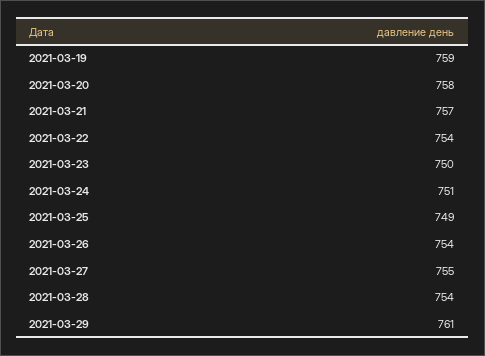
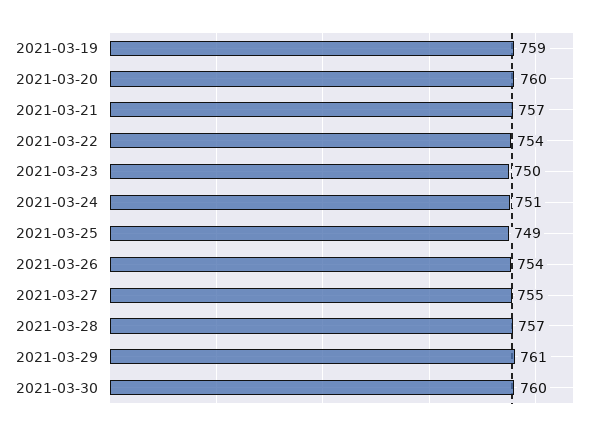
2021-03-20: 758 -> 760
2021-03-28: 754 -> 757
2021-03-30: none -> 760

